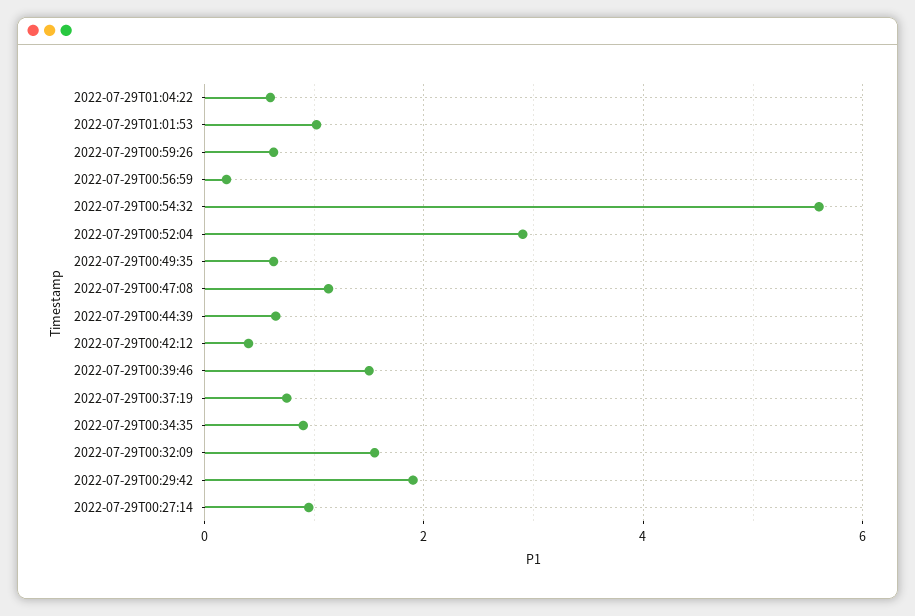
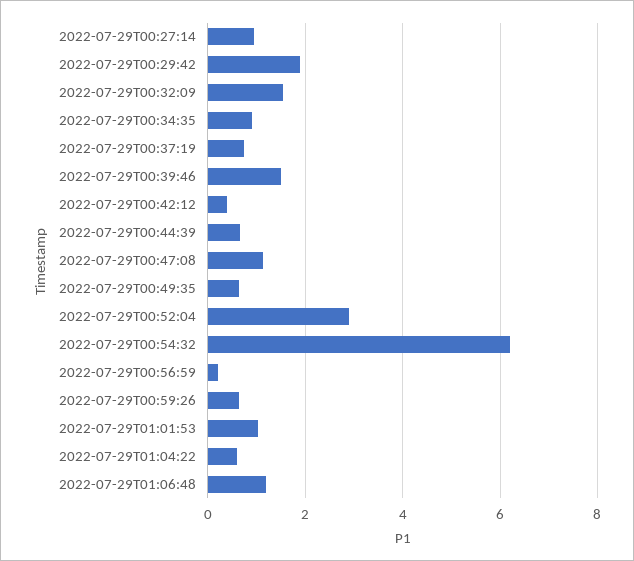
2022-07-29T00:54:32: 5.6 -> 6.2
2022-07-29T01:06:48: none -> 1.2

